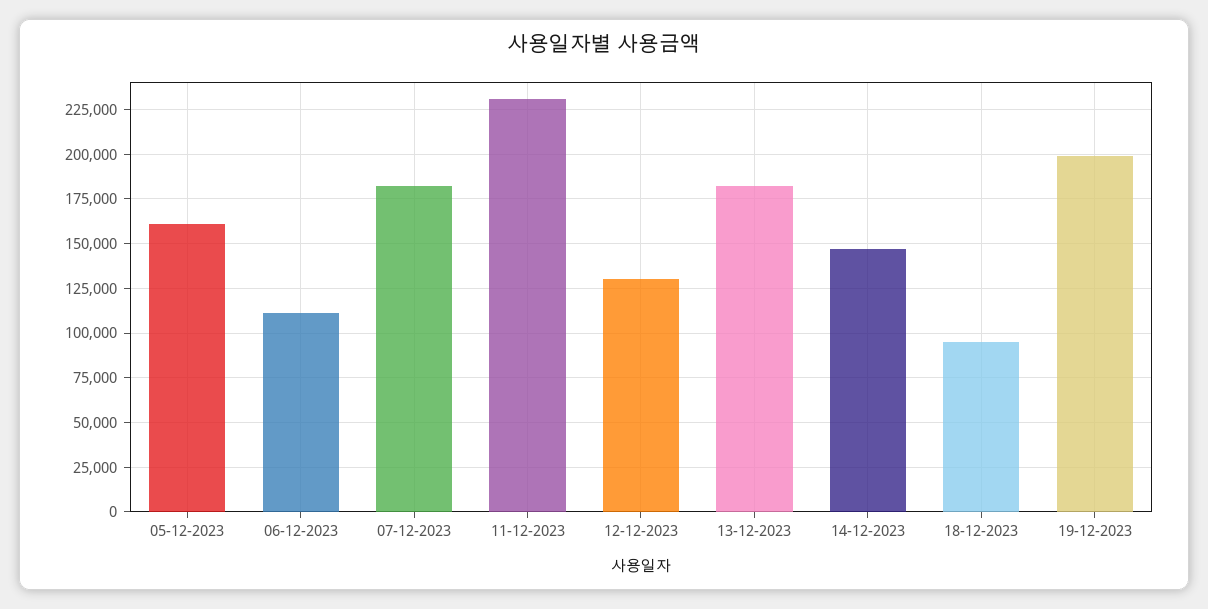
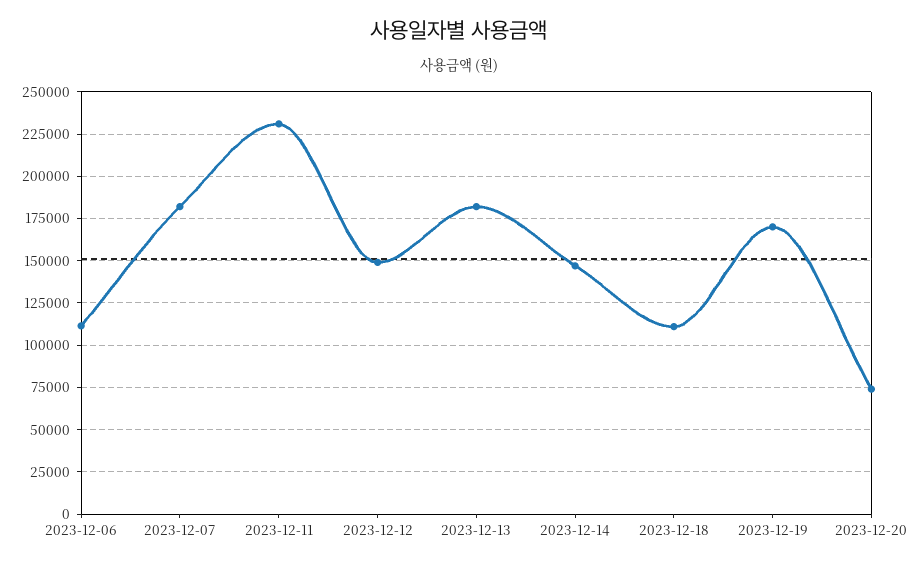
05-12-2023: 160000 -> none
12-12-2023: 130000 -> 150000
18-12-2023: 95000 -> 110000
19-12-2023: 200000 -> 170000
2023-12-20: none -> 75000

